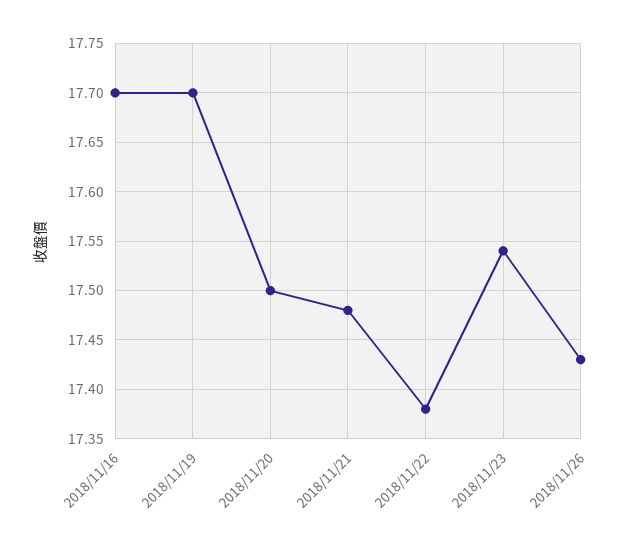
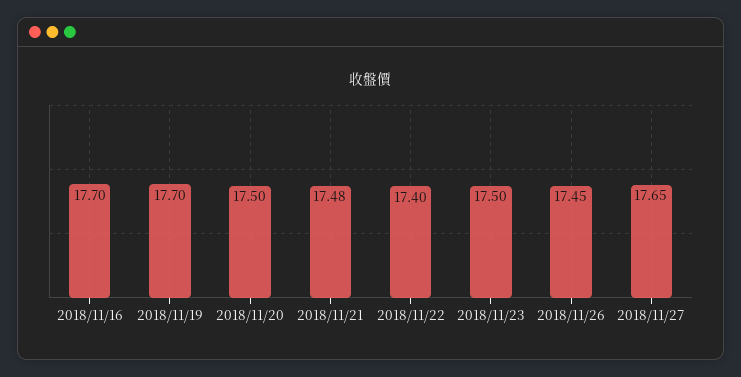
2018/11/22: 17.38 -> 17.4
2018/11/23: 17.54 -> 17.5
2018/11/26: 17.43 -> 17.45
2018/11/27: none -> 17.65

